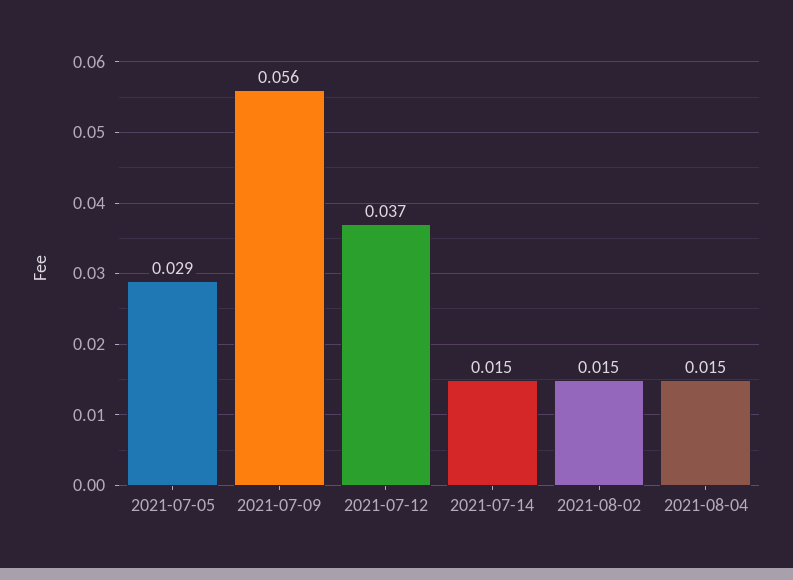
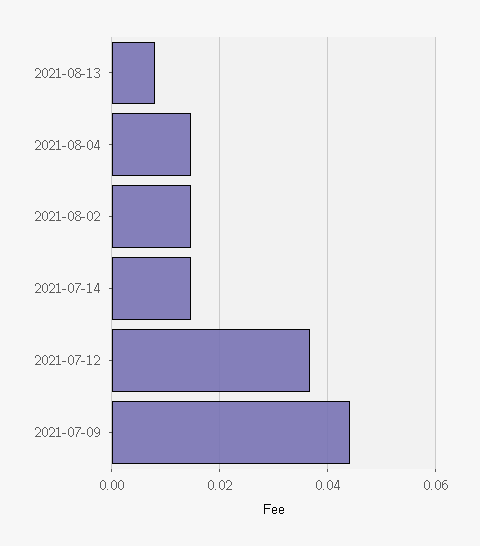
2021-07-05: 0.029 -> none
2021-07-09: 0.056 -> 0.044
2021-08-13: none -> 0.008

